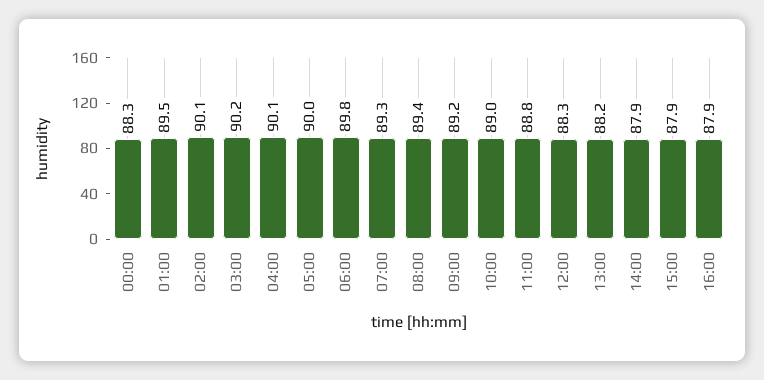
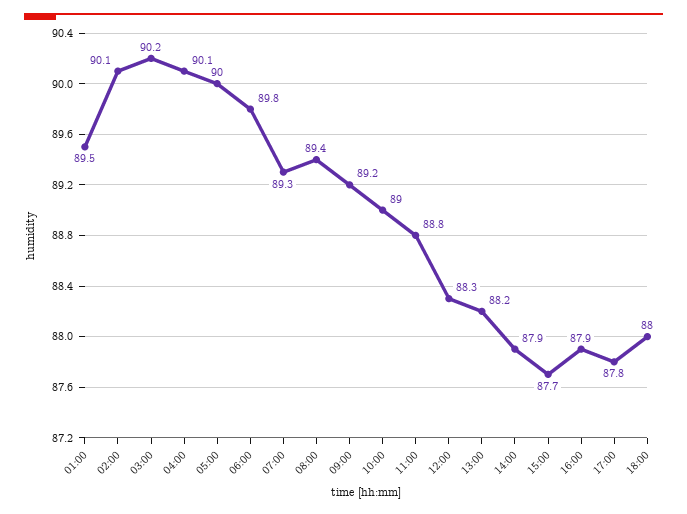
00:00: 88.3 -> none
15:00: 87.9 -> 87.7
17:00: none -> 87.8
18:00: none -> 88

